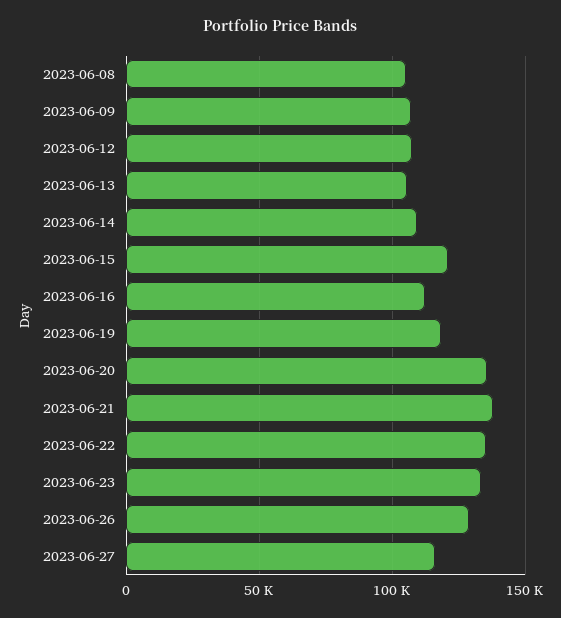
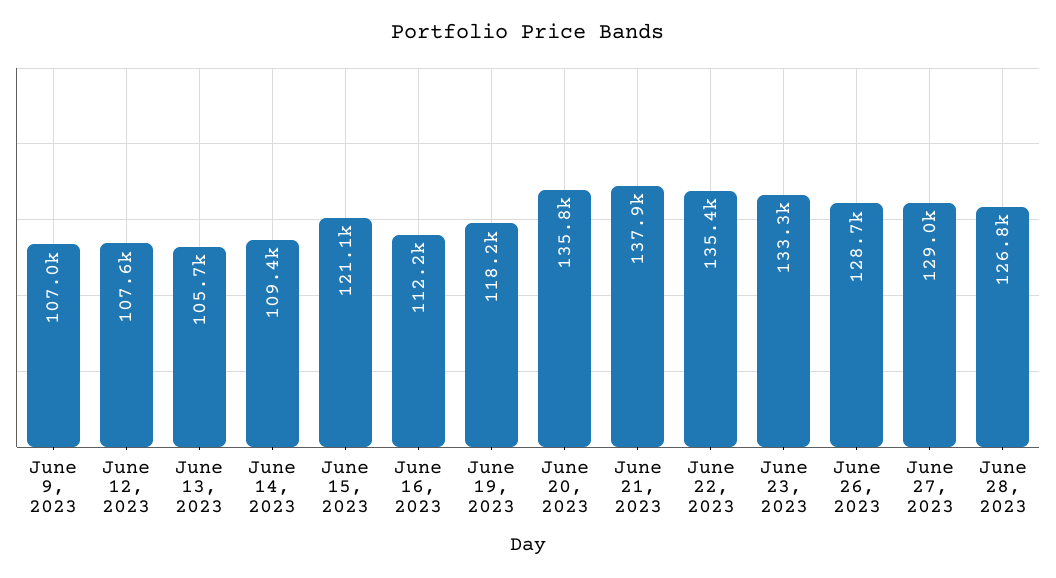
2023-06-08: 105000 -> none
2023-06-27: 115000 -> 129000
June 28, 2023: none -> 126800

